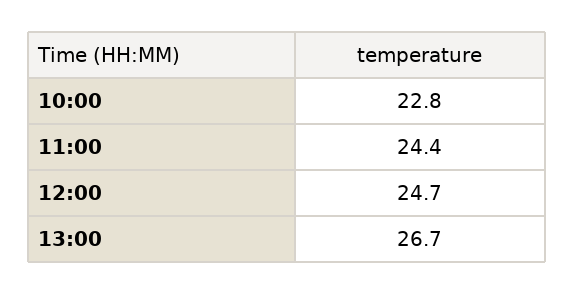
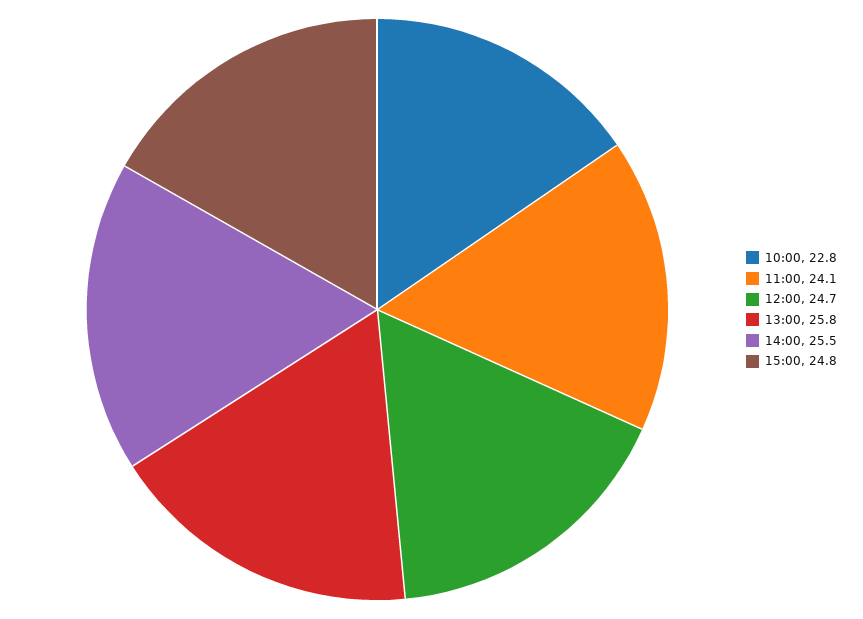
11:00: 24.4 -> 24.1
13:00: 26.7 -> 25.8
14:00: none -> 25.5
15:00: none -> 24.8

